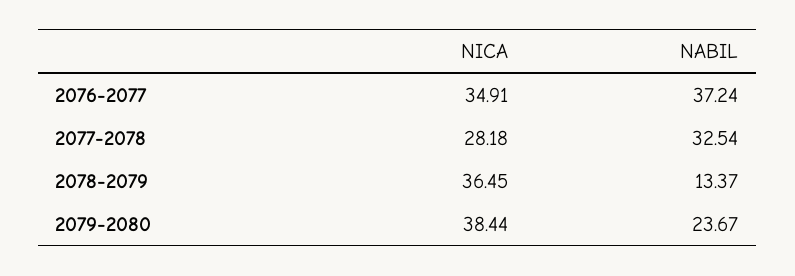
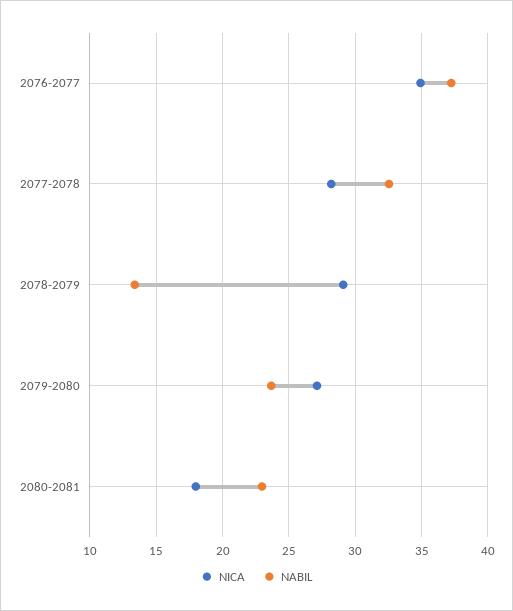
NICA, 2078-2079: 36.45 -> 29
NICA, 2079-2080: 38.44 -> 27
NICA, 2080-2081: none -> 18
NABIL, 2080-2081: none -> 23

